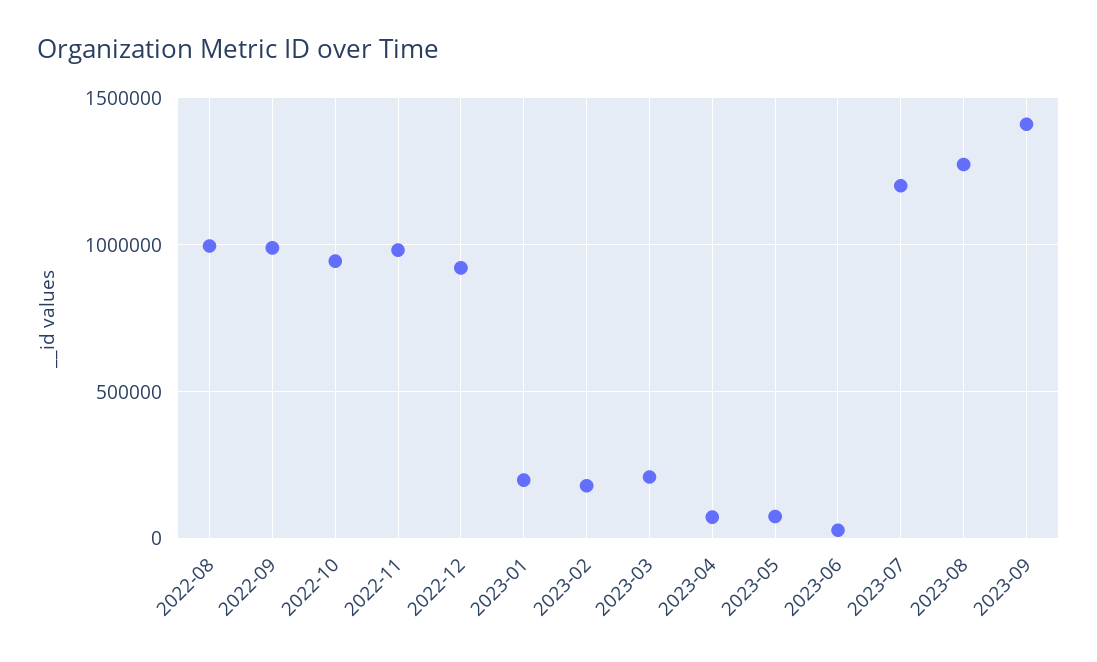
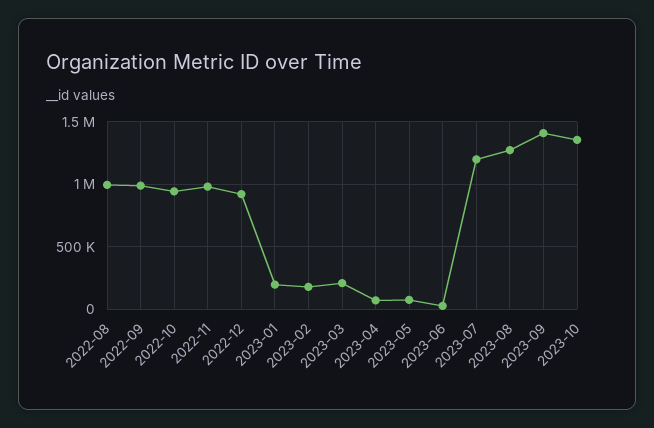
2023-10: none -> 1350000

